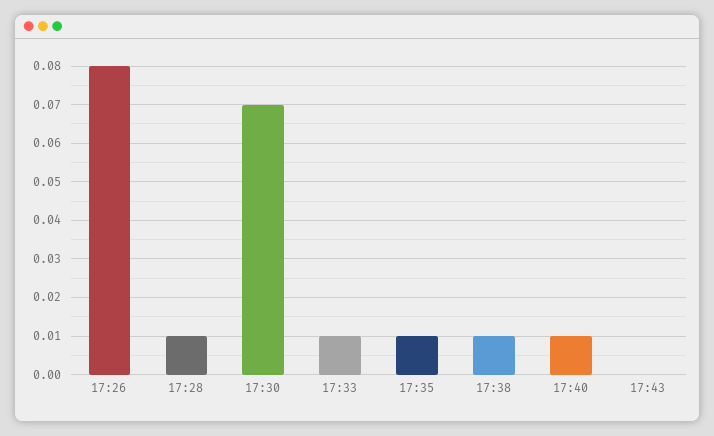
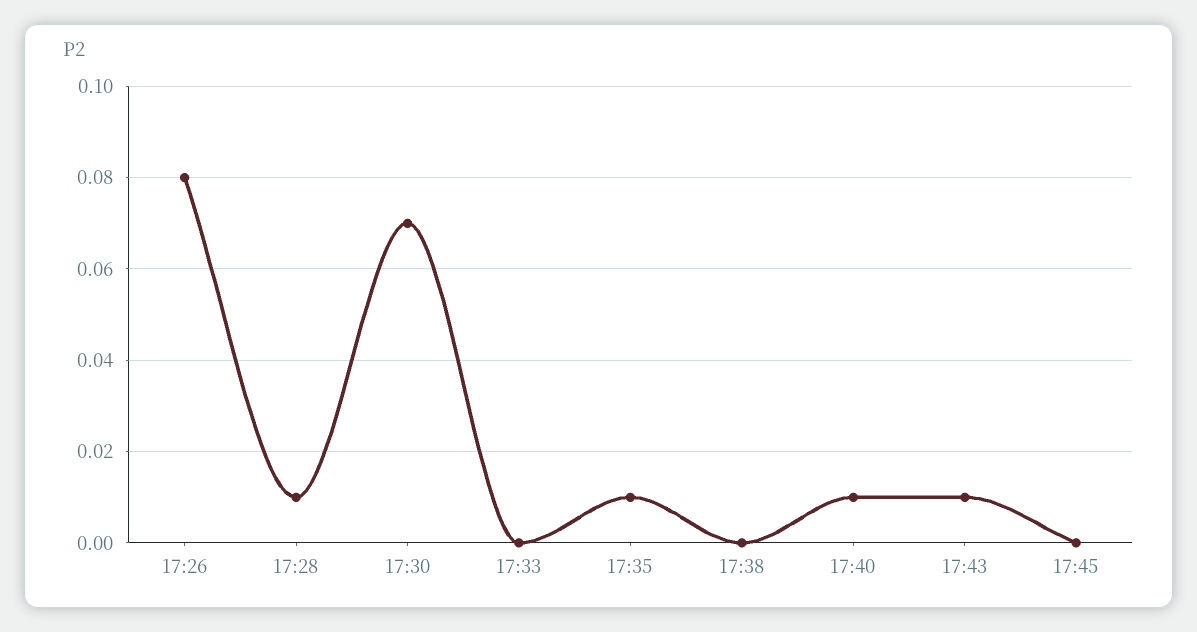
17:33: 0.01 -> 0
17:38: 0.01 -> 0
17:43: 0 -> 0.01
17:45: none -> 0

